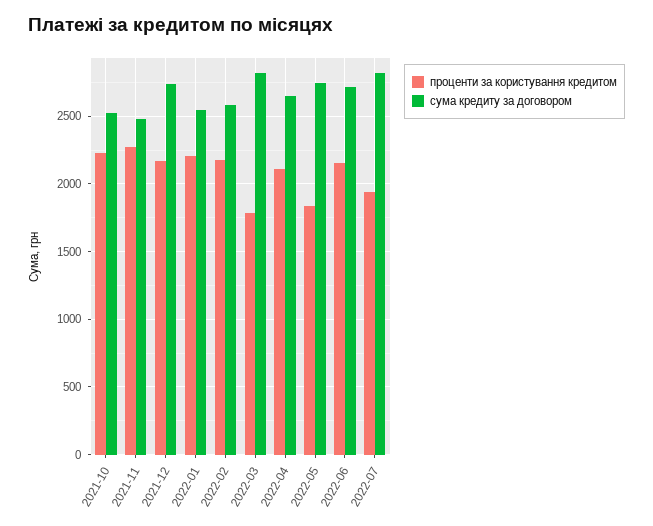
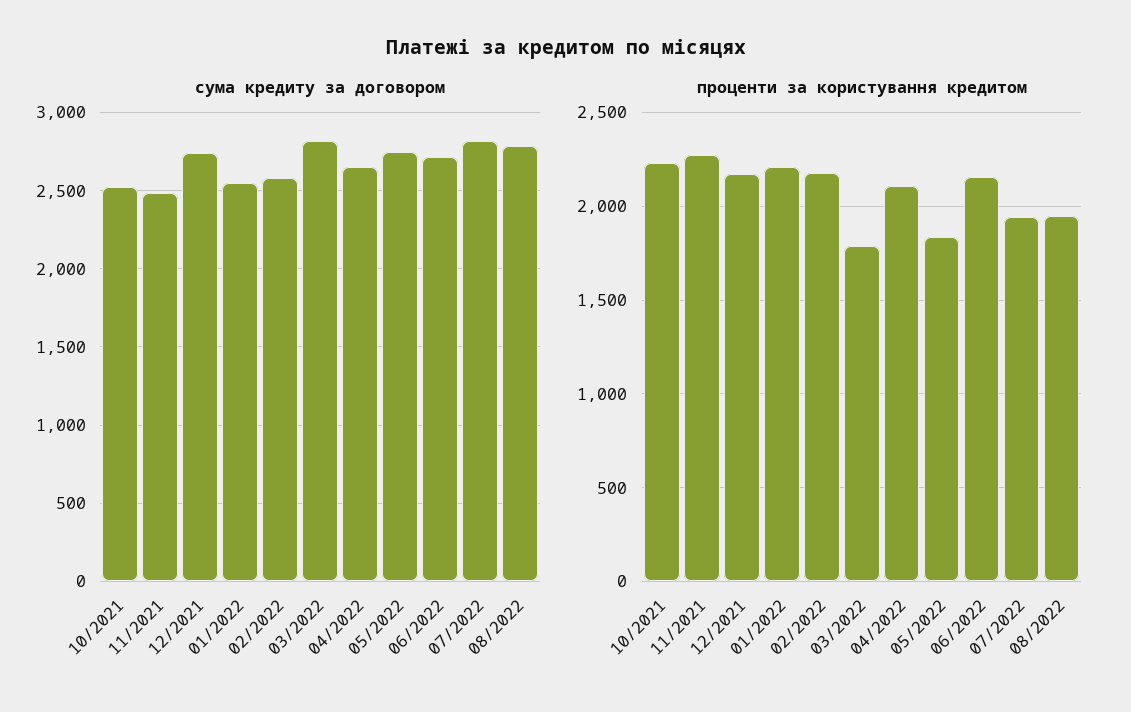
сума кредиту за договором, 08/2022: none -> 2800
проценти за користування кредитом, 08/2022: none -> 1950

